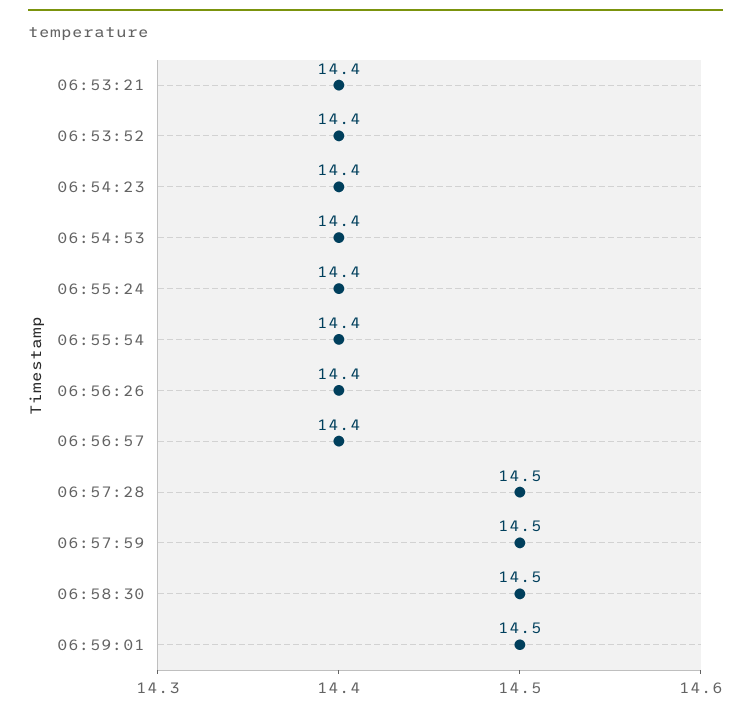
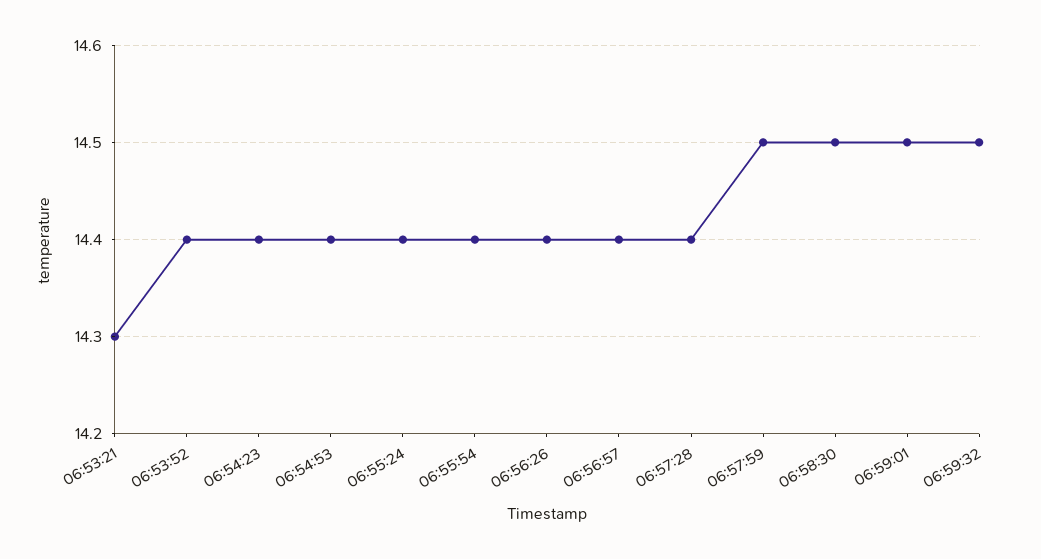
06:53:21: 14.4 -> 14.3
06:57:28: 14.5 -> 14.4
06:59:32: none -> 14.5

